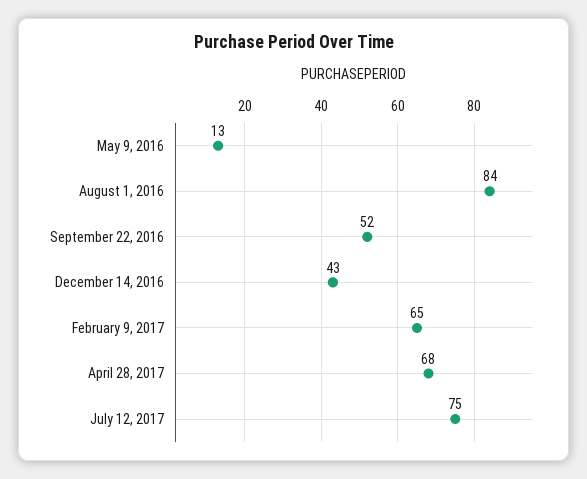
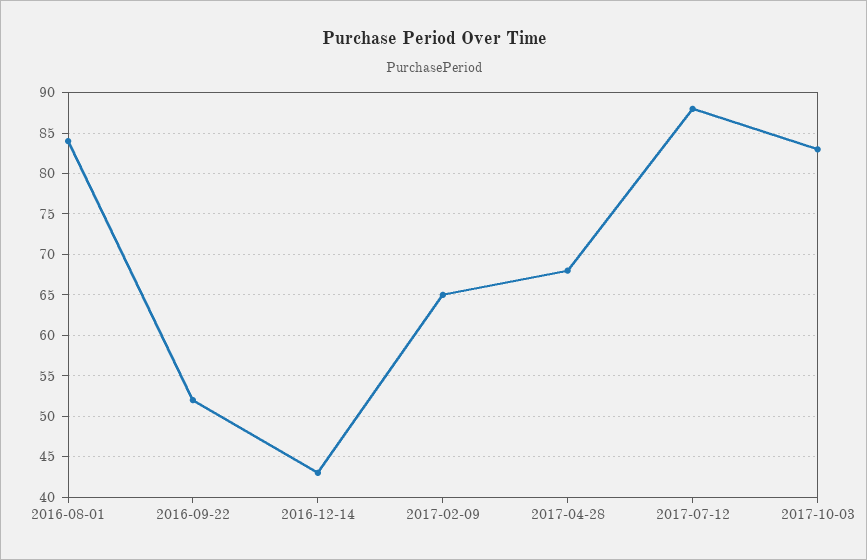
May 9, 2016: 13 -> none
July 12, 2017: 75 -> 88
2017-10-03: none -> 83

